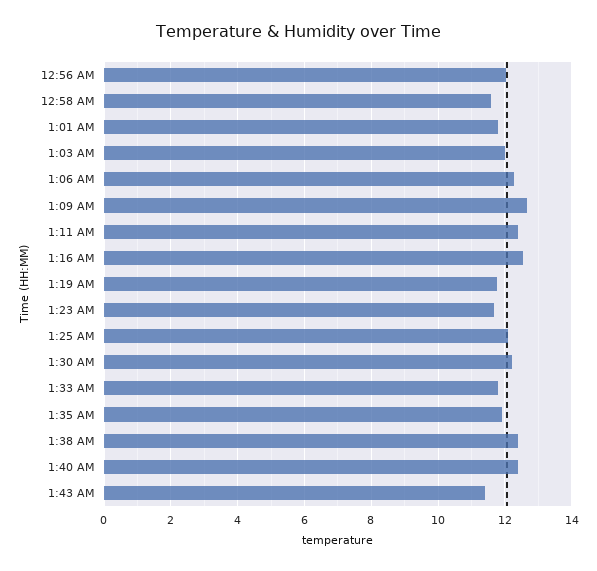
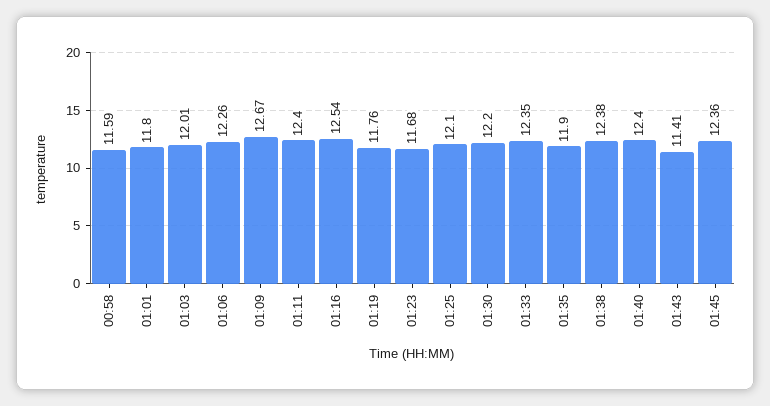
12:56 AM: 12 -> none
1:33 AM: 11.8 -> 12.35
01:45: none -> 12.36

